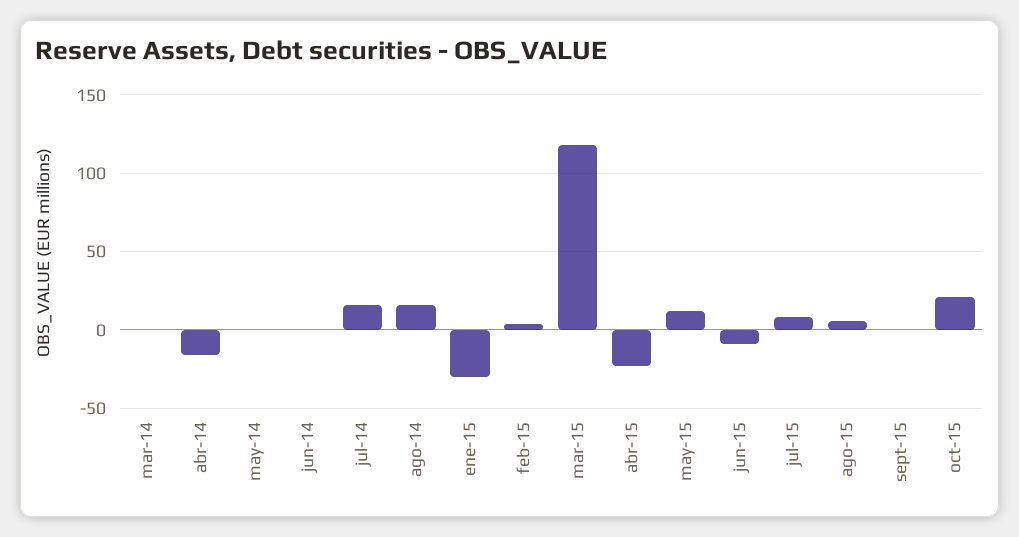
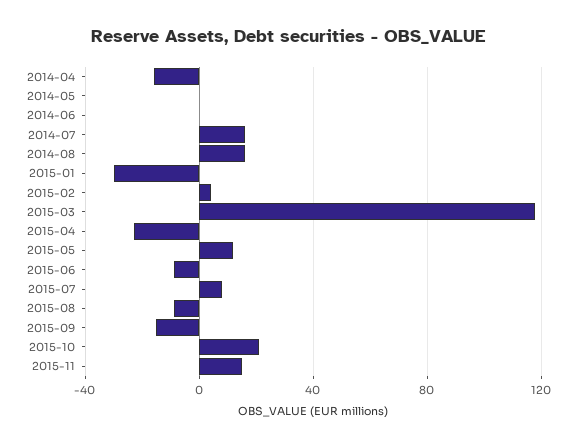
mar-14: 0 -> none
ago-15: 5 -> -10
sept-15: 0 -> -15
2015-11: none -> 15

